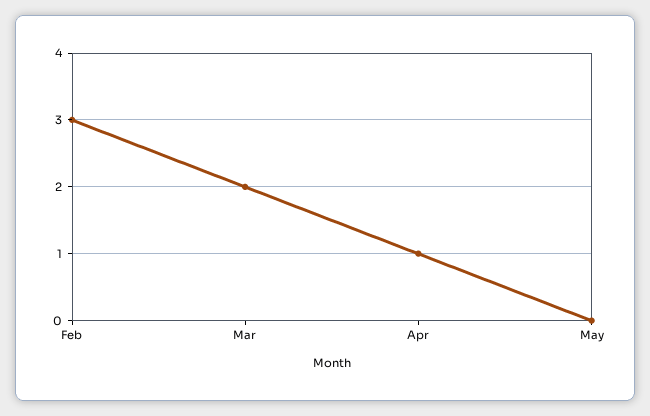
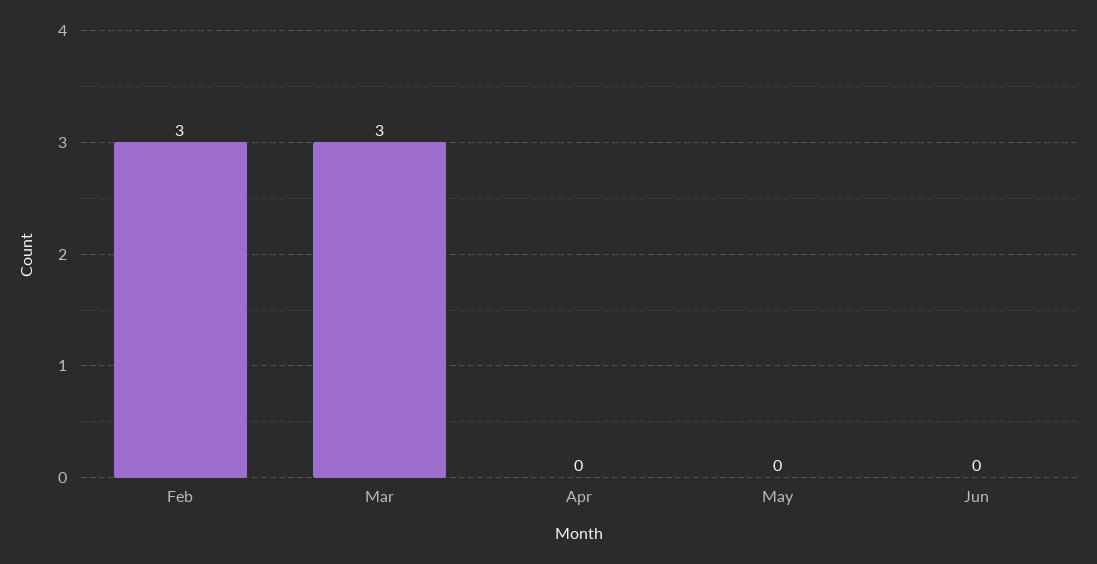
Mar: 2 -> 3
Apr: 1 -> 0
Jun: none -> 0

